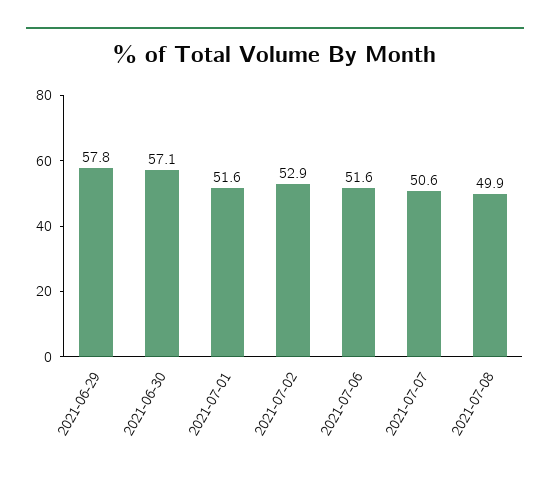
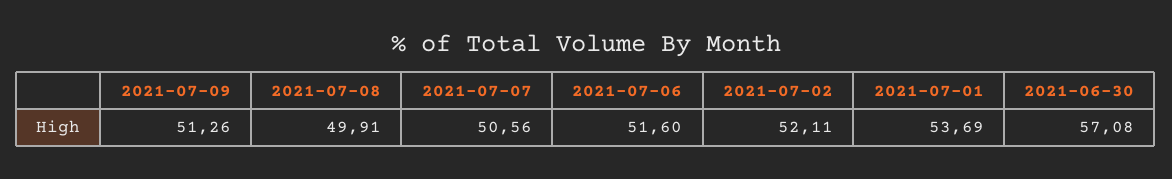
2021-06-29: 57.8 -> none
2021-07-01: 51.6 -> 53.69
2021-07-02: 52.9 -> 52.11
2021-07-09: none -> 51.26

